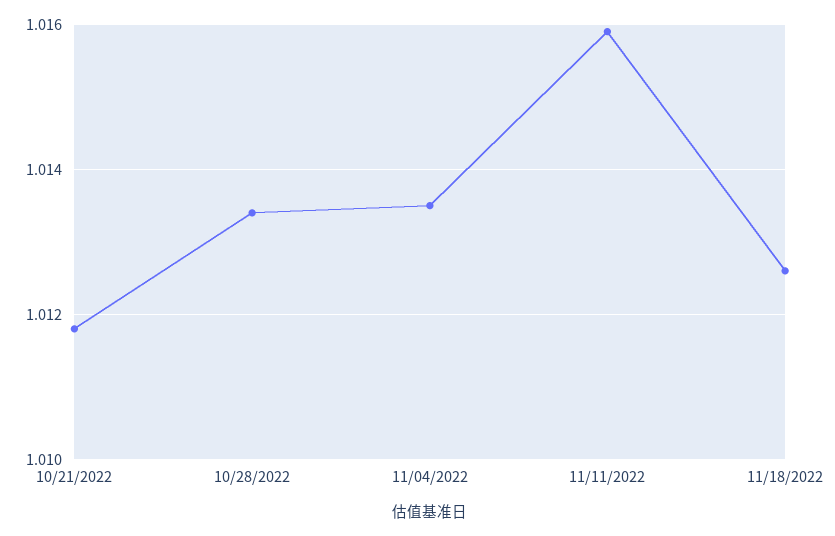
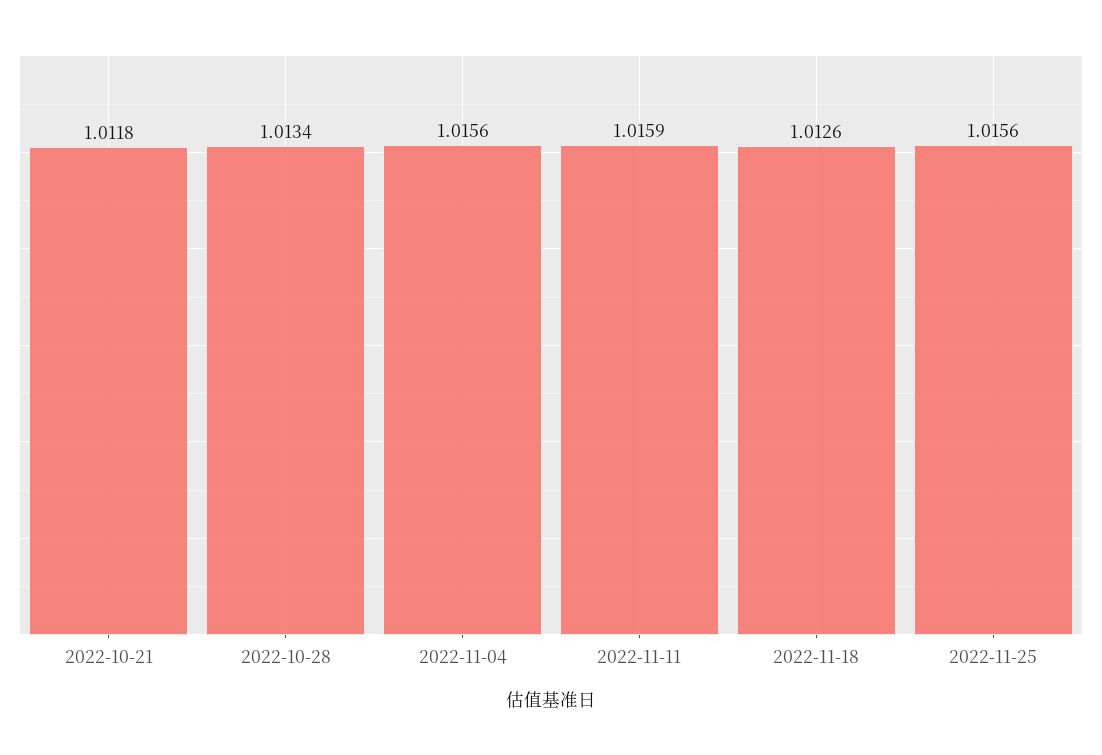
11/04/2022: 1.0135 -> 1.0156
2022-11-25: none -> 1.0156

